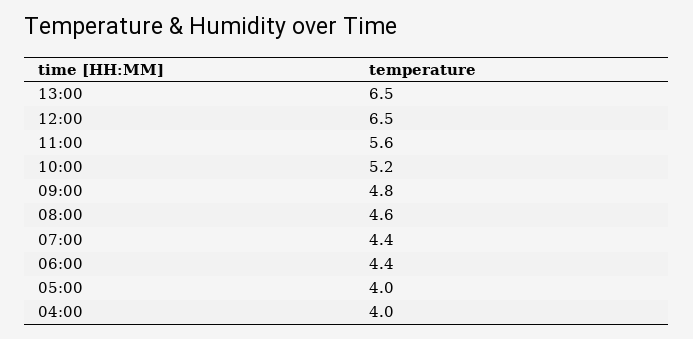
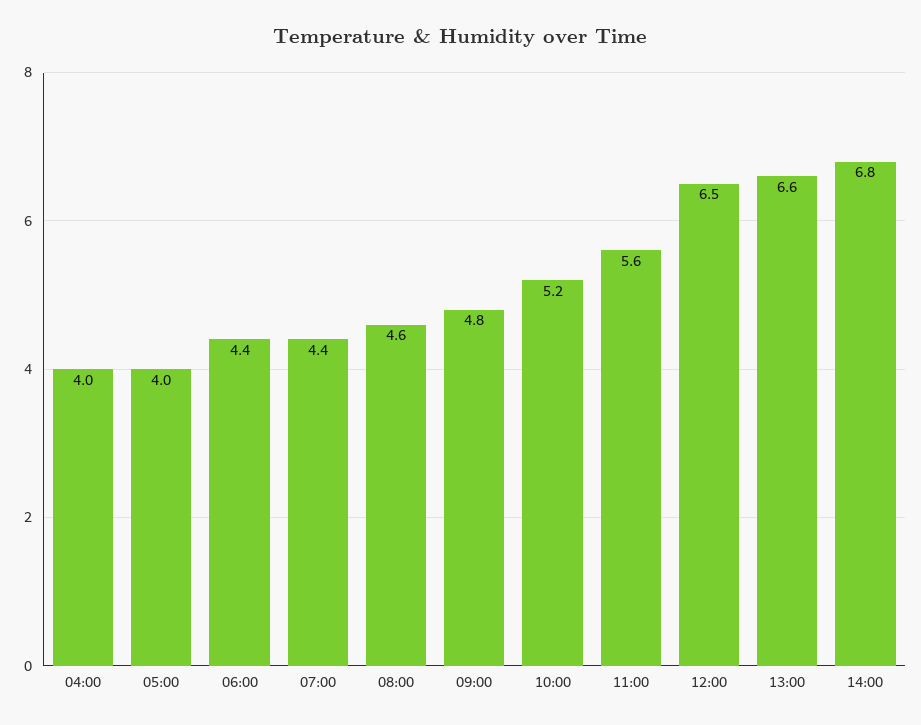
13:00: 6.5 -> 6.6
14:00: none -> 6.8

